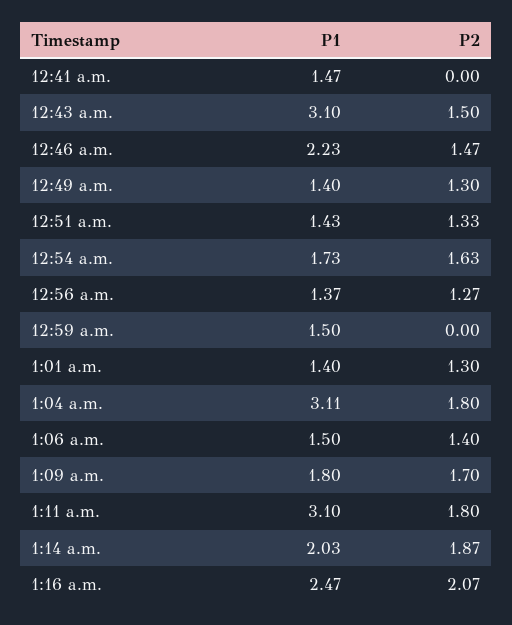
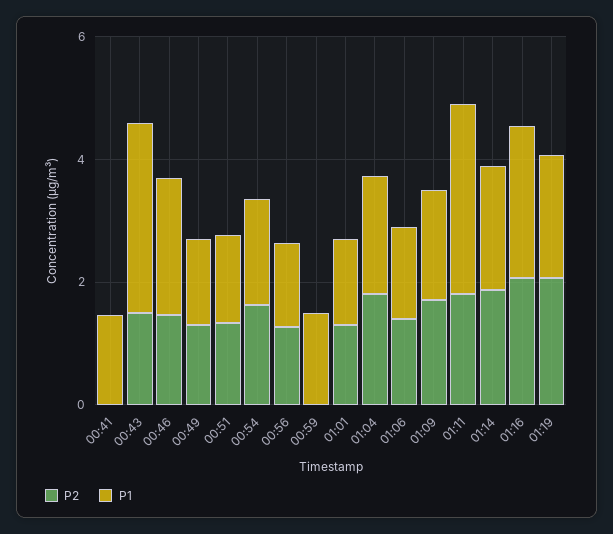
P1, 1:04 a.m.: 3.11 -> 2
P2, 01:19: none -> 2
P1, 01:19: none -> 2

